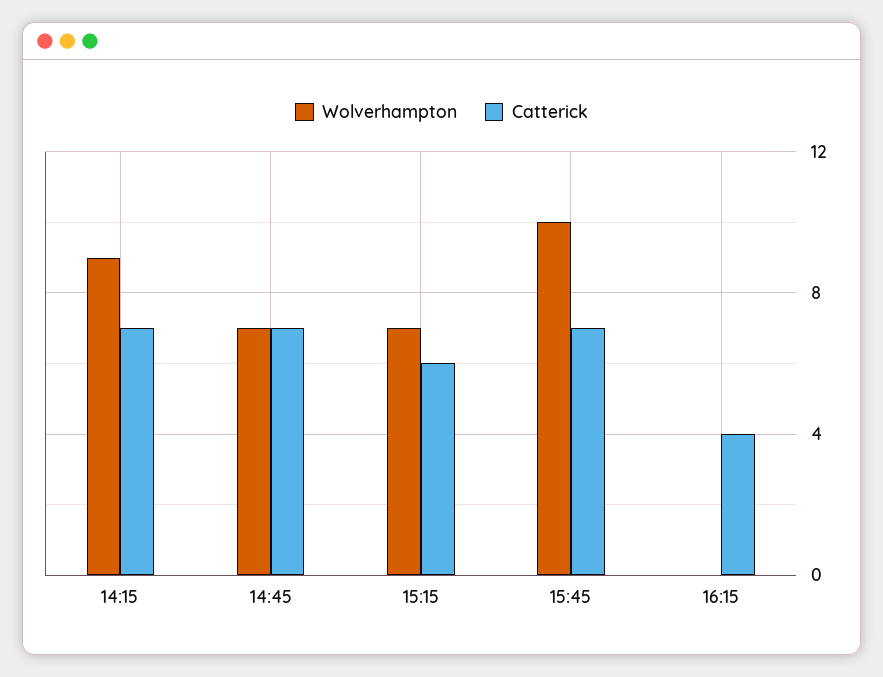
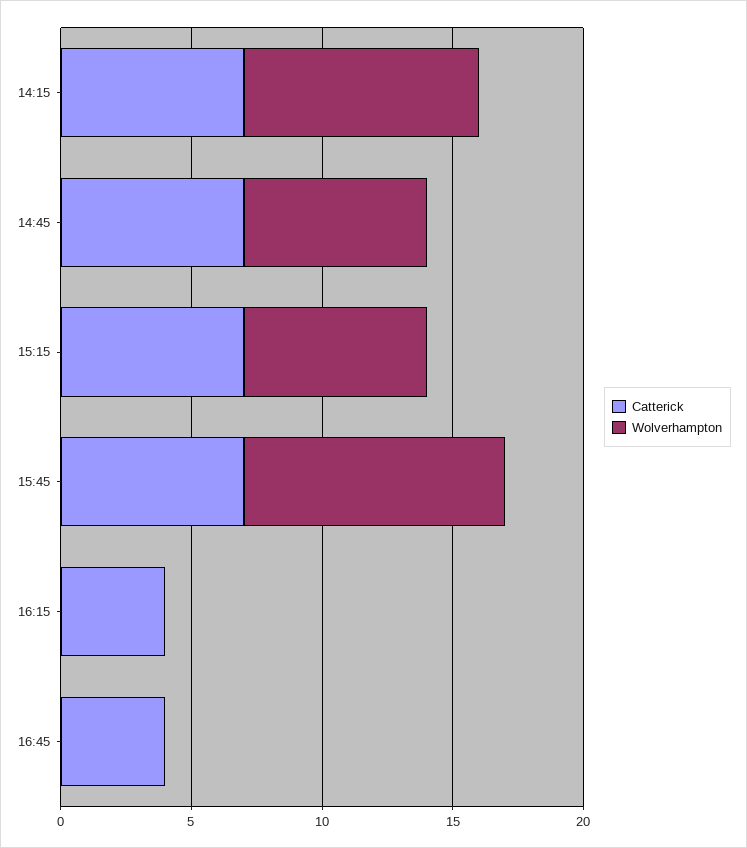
Catterick, 15:15: 6 -> 7
Catterick, 16:45: none -> 4
Wolverhampton, 16:45: none -> 0

